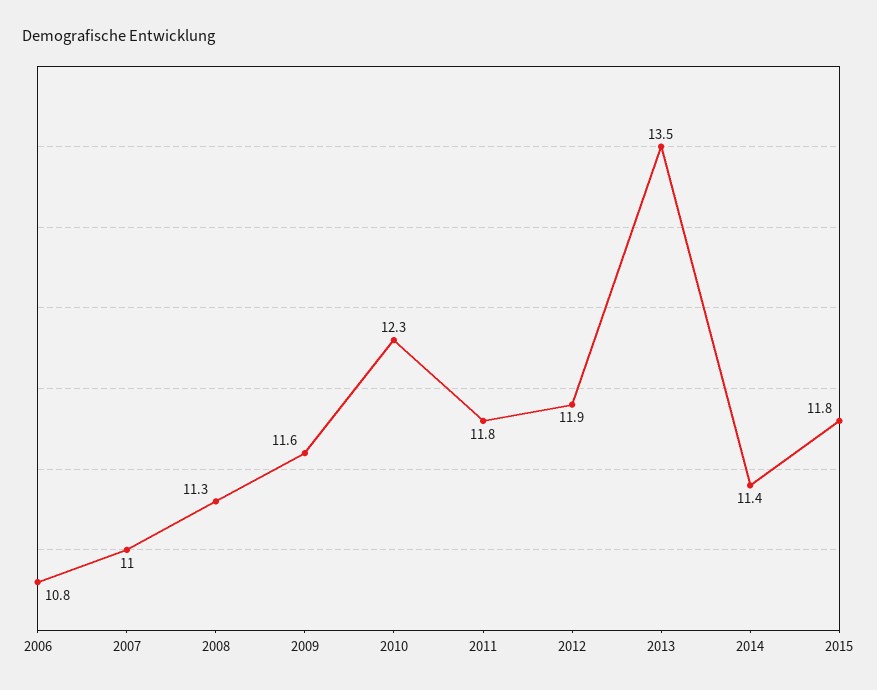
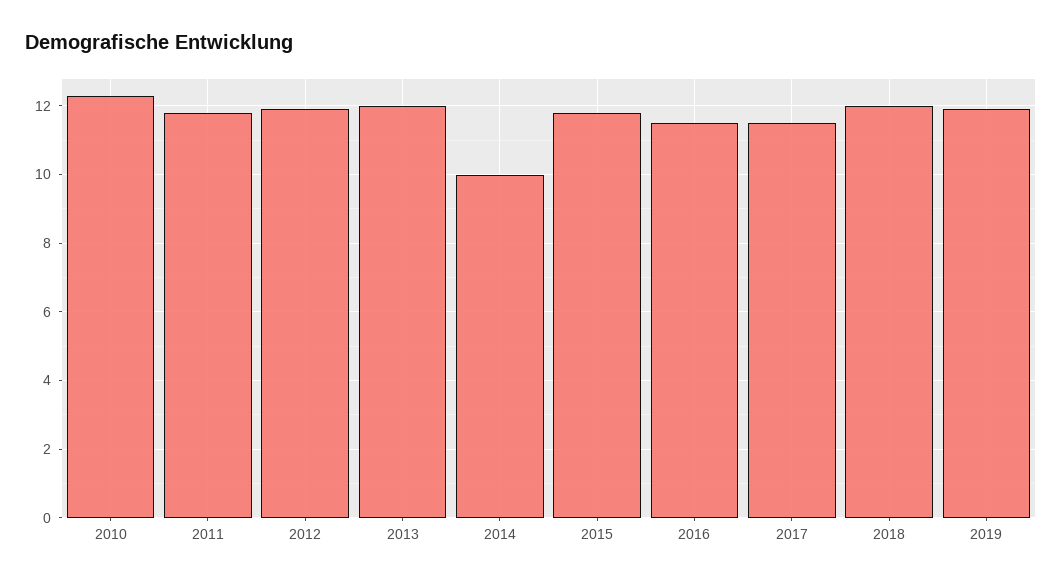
2006: 10.8 -> none
2007: 11 -> none
2008: 11.3 -> none
2009: 11.6 -> none
2013: 13.5 -> 12
2014: 11.4 -> 10
2016: none -> 11.5
2017: none -> 11.5
2018: none -> 12
2019: none -> 12

